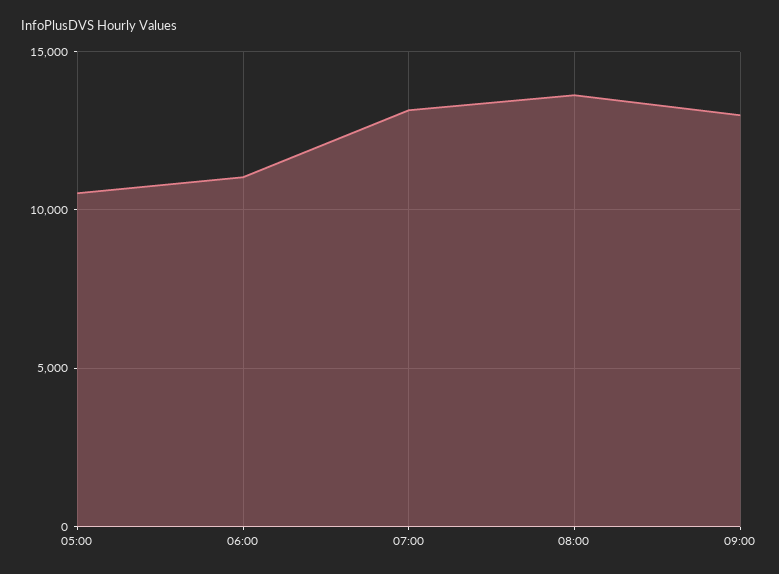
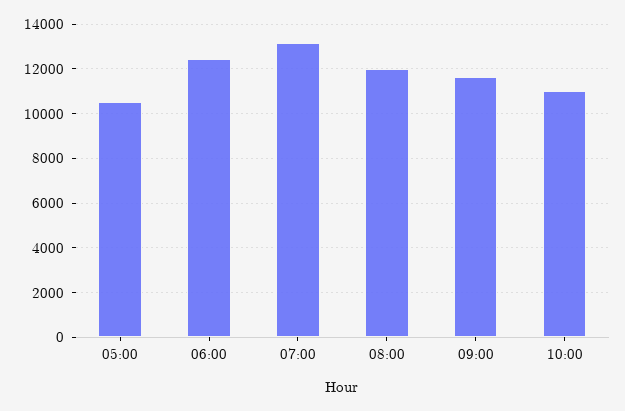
06:00: 11000 -> 12500
08:00: 13500 -> 12000
09:00: 13000 -> 11500
10:00: none -> 11000

